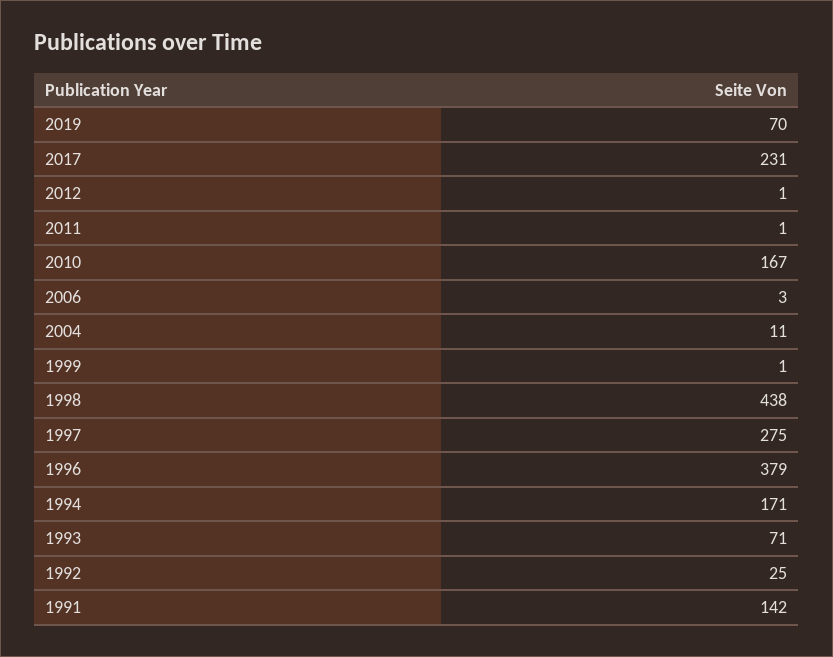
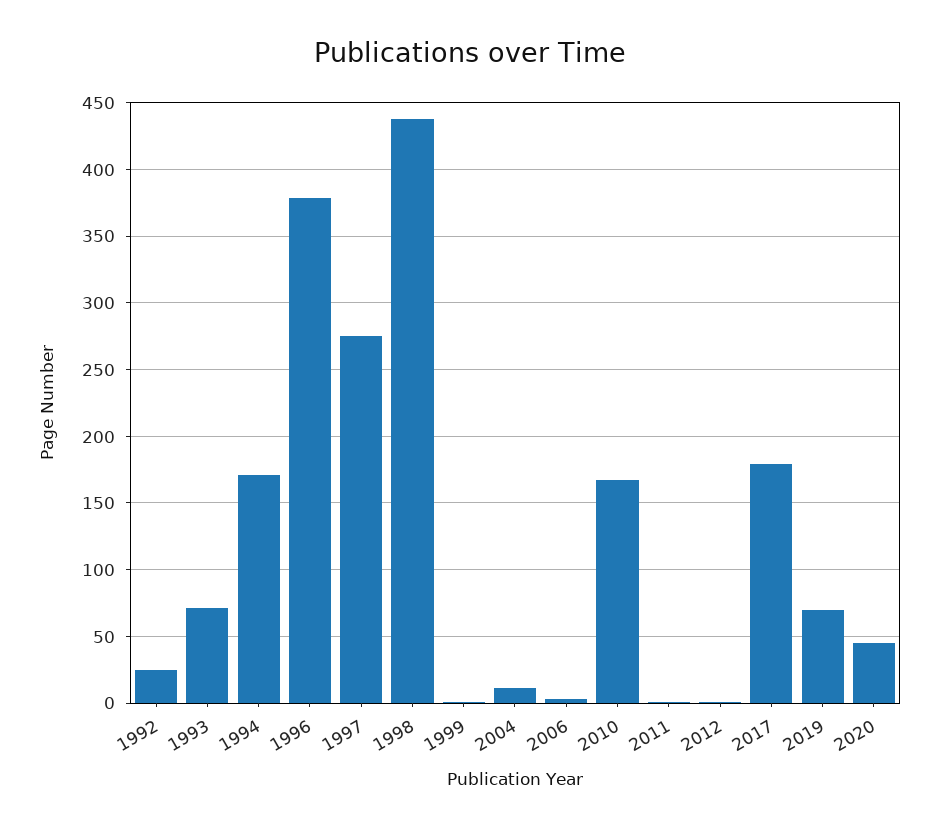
2017: 231 -> 180
1991: 142 -> none
2020: none -> 45

